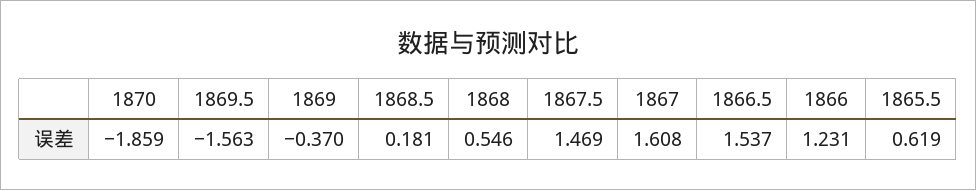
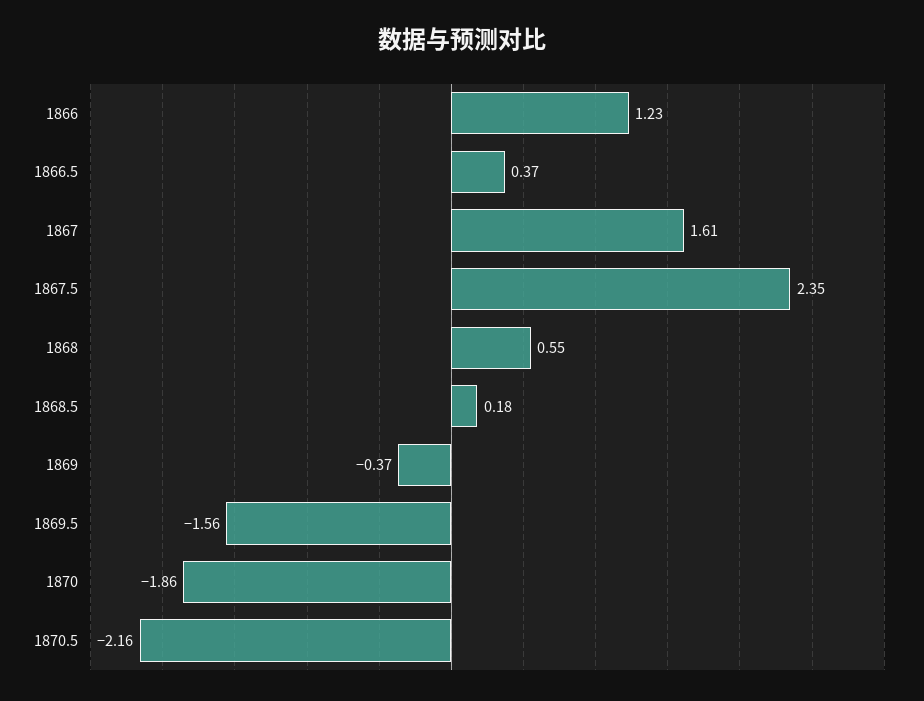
1867.5: 1.469 -> 2.35
1866.5: 1.537 -> 0.37
1865.5: 0.619 -> none
1870.5: none -> -2.16

